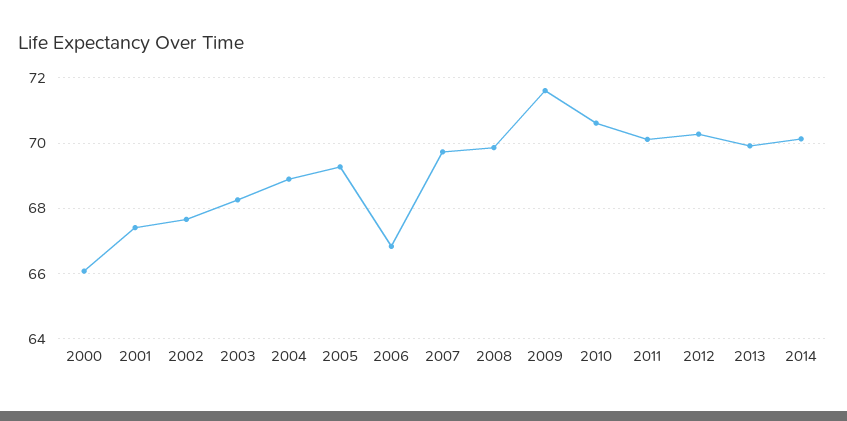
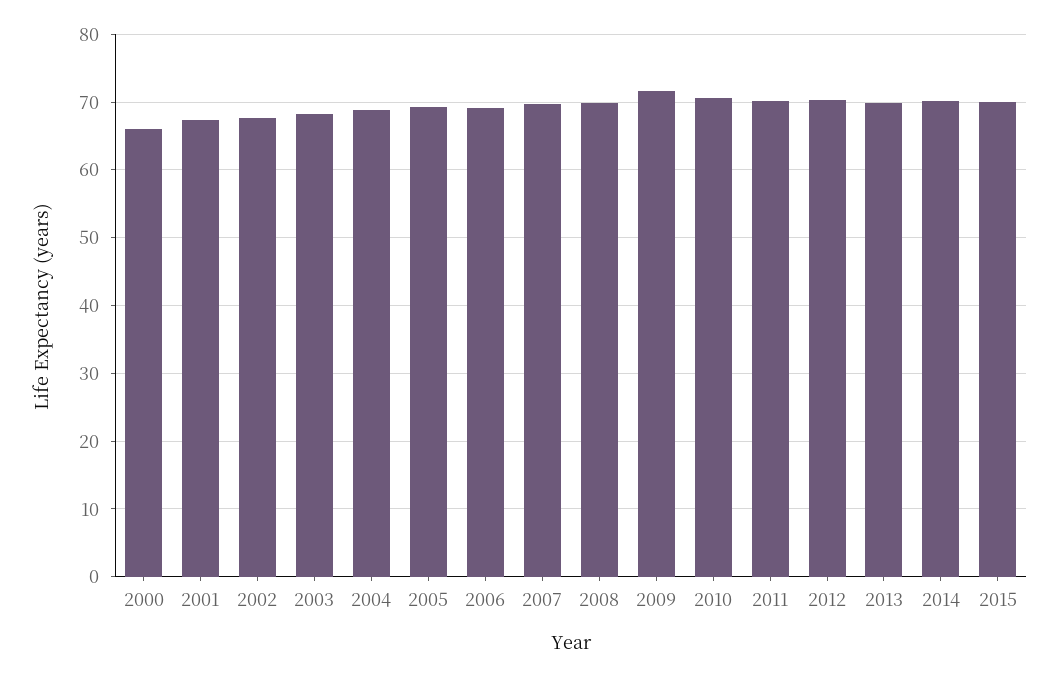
2006: 66.8 -> 69
2015: none -> 70

